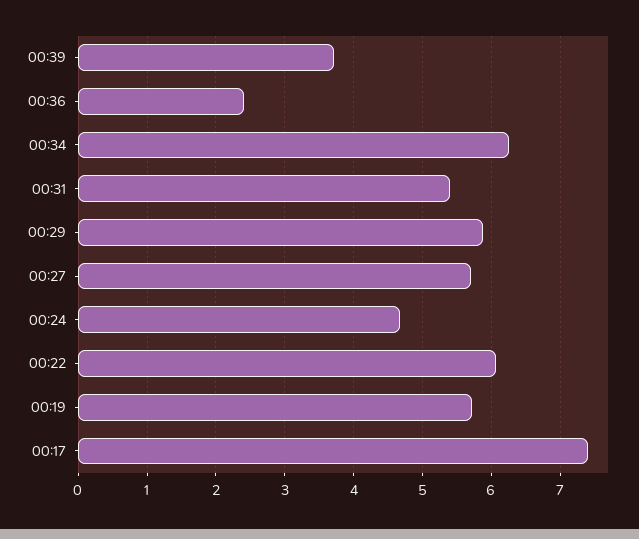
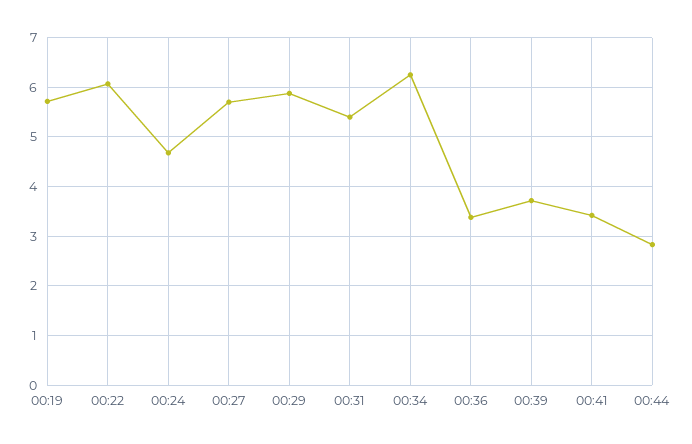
00:36: 2.4 -> 3.4
00:17: 7.4 -> none
00:41: none -> 3.4
00:44: none -> 2.8

